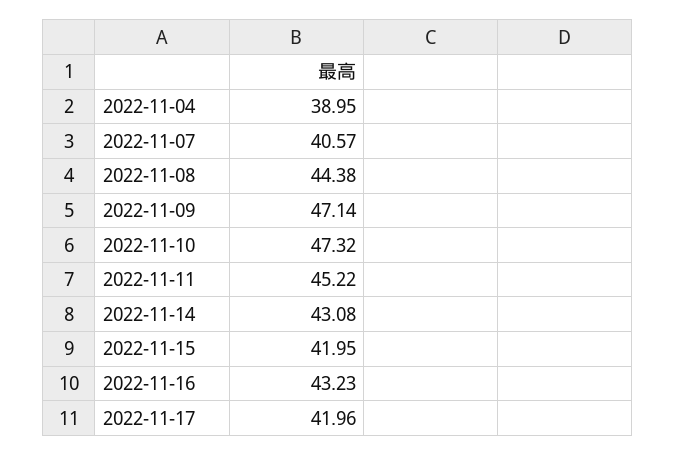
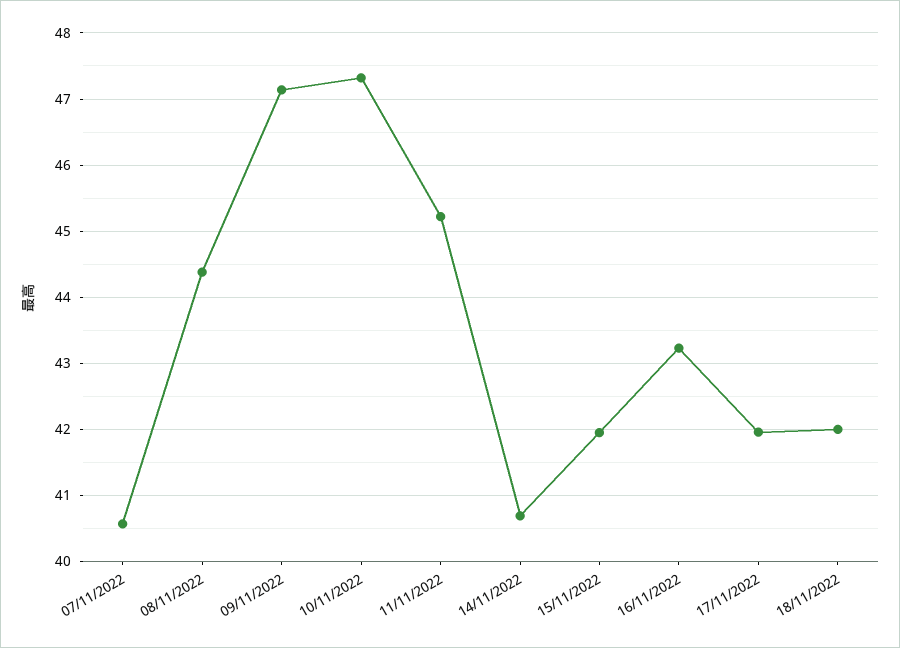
2022-11-04: 38.95 -> none
2022-11-14: 43.08 -> 40.7
18/11/2022: none -> 42

